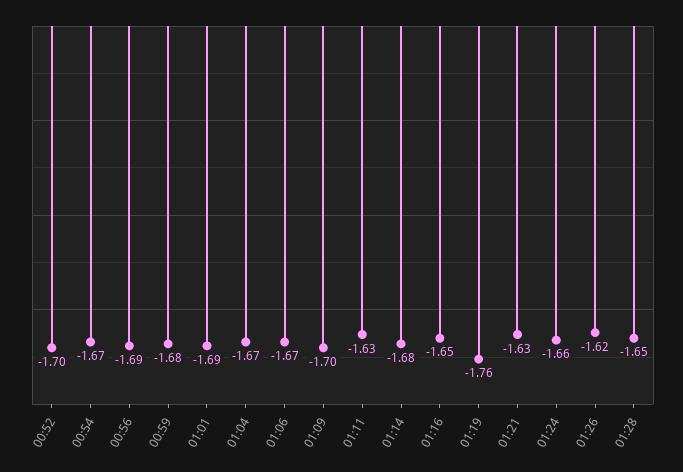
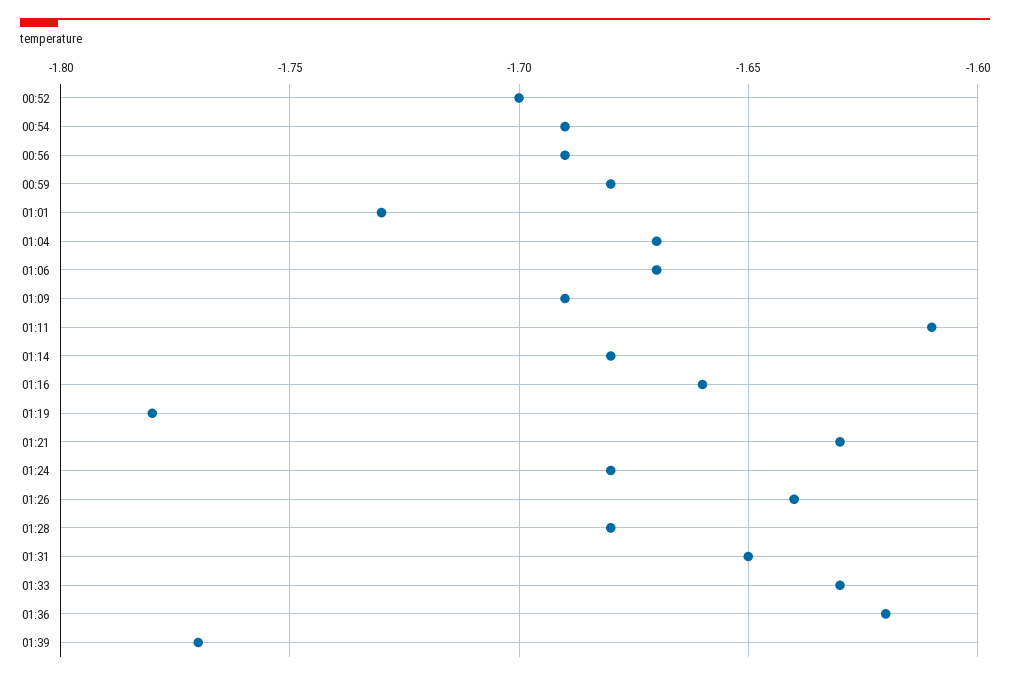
00:54: -1.67 -> -1.69
01:01: -1.69 -> -1.73
01:09: -1.7 -> -1.69
01:11: -1.63 -> -1.61
01:16: -1.65 -> -1.66
01:19: -1.76 -> -1.78
01:24: -1.66 -> -1.68
01:26: -1.62 -> -1.64
01:28: -1.65 -> -1.68
01:31: none -> -1.65
01:33: none -> -1.63
01:36: none -> -1.62
01:39: none -> -1.77

